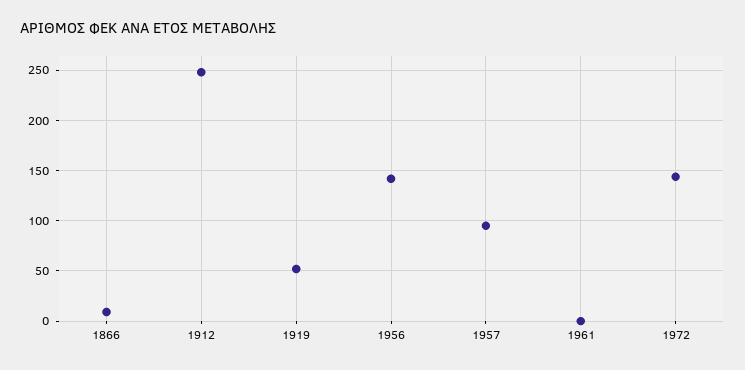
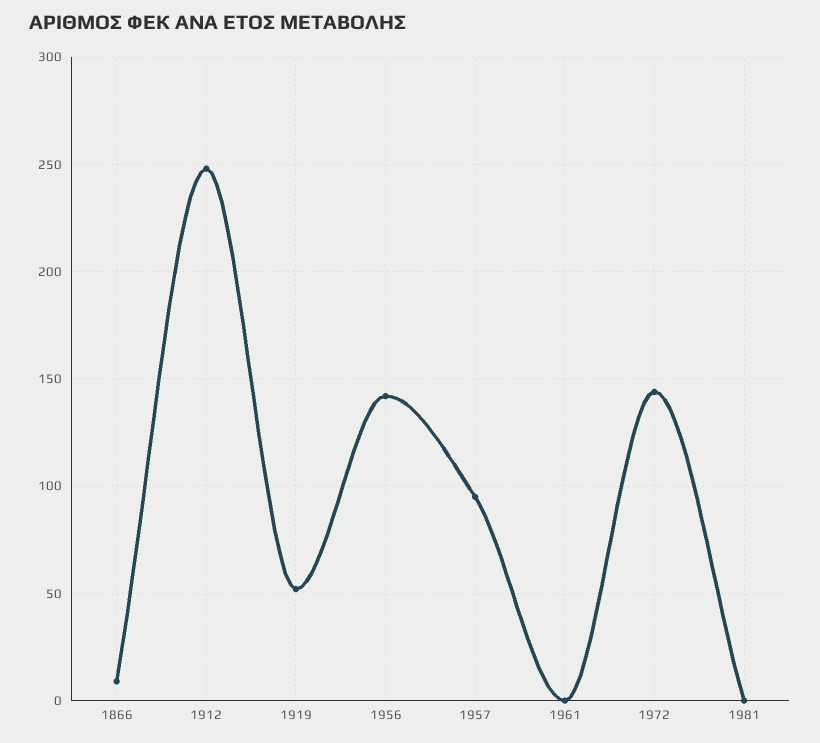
1981: none -> 0

